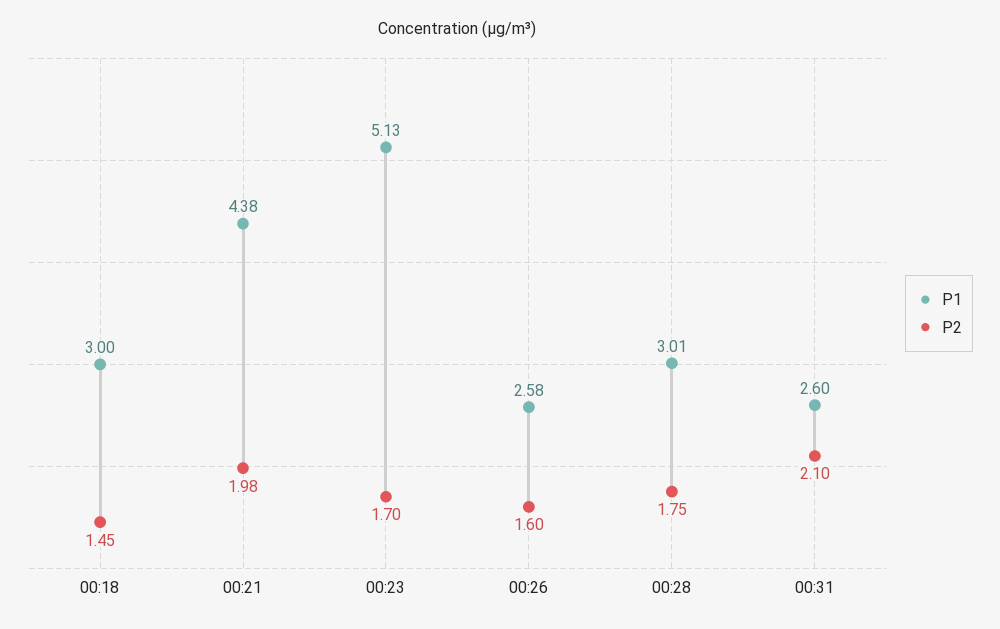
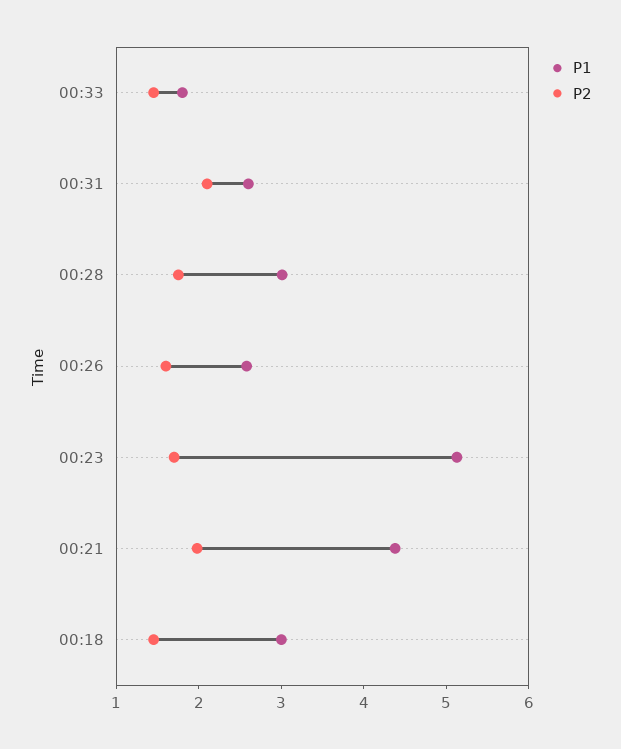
P1, 00:33: none -> 1.8
P2, 00:33: none -> 1.4

